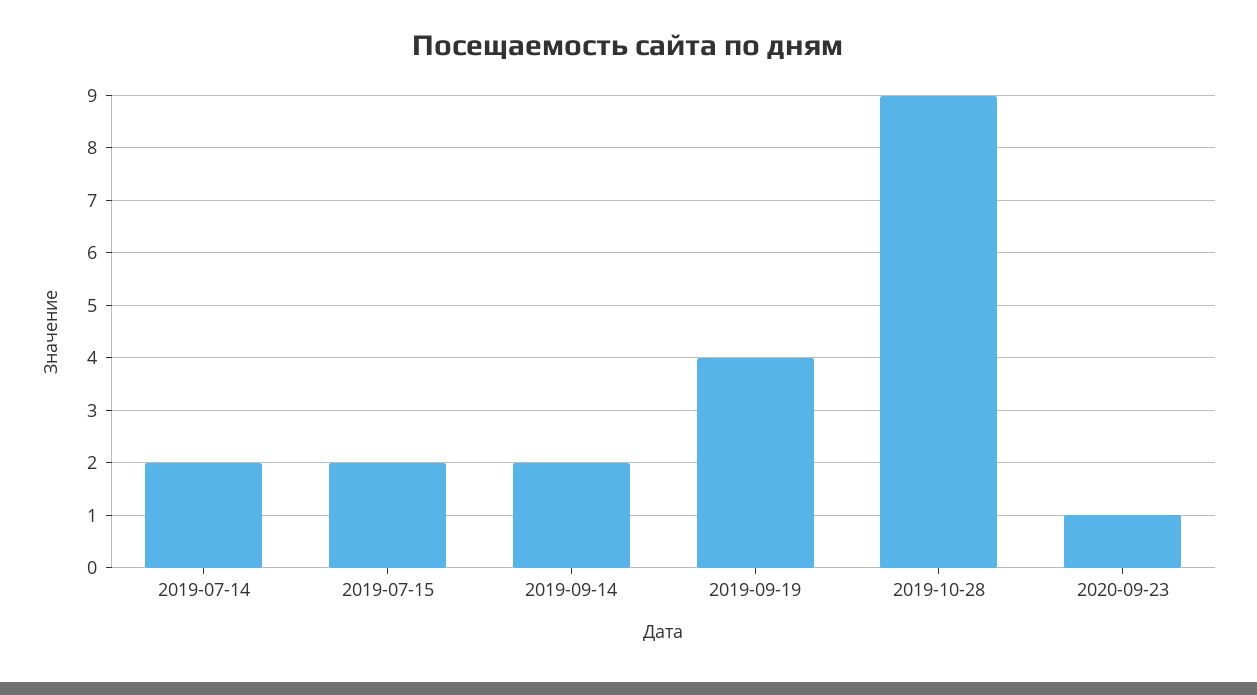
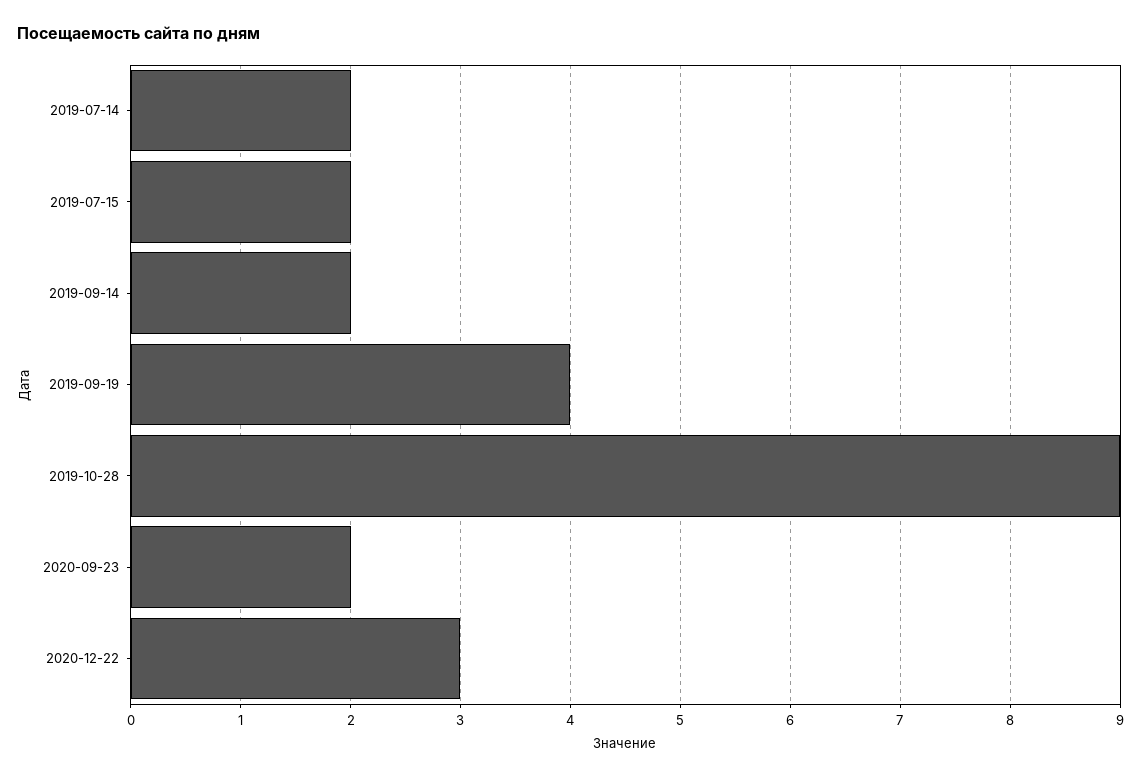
2020-09-23: 1 -> 2
2020-12-22: none -> 3

